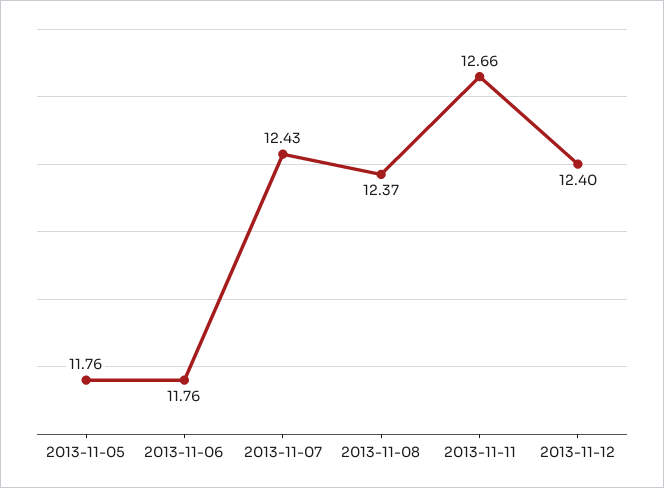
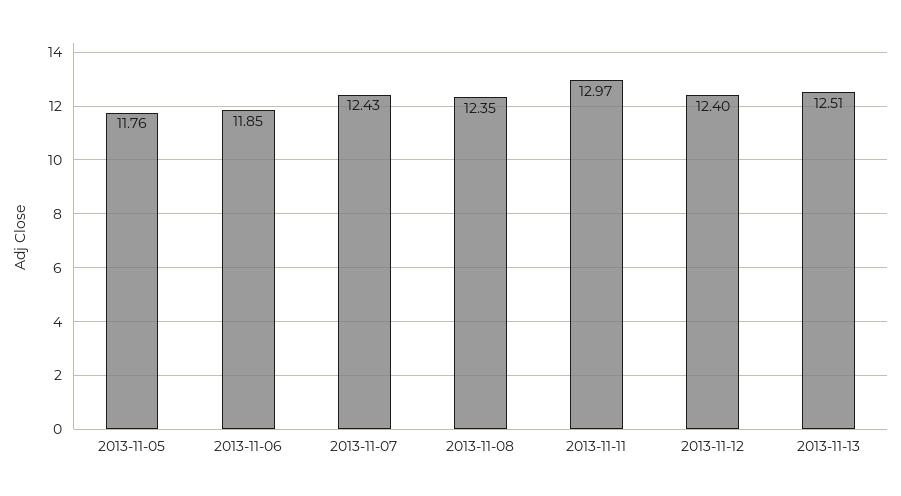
2013-11-06: 11.76 -> 11.85
2013-11-08: 12.37 -> 12.35
2013-11-11: 12.66 -> 12.97
2013-11-13: none -> 12.51

